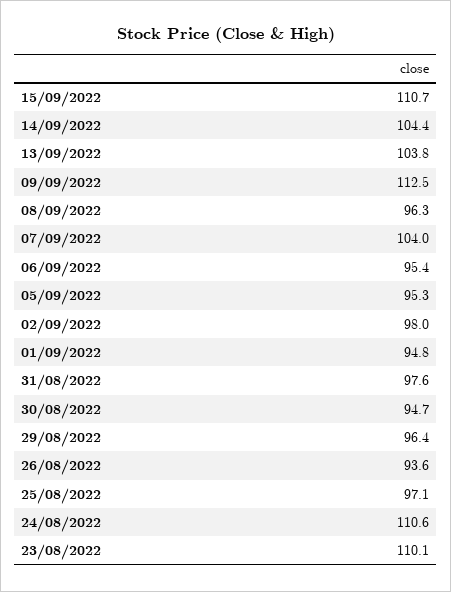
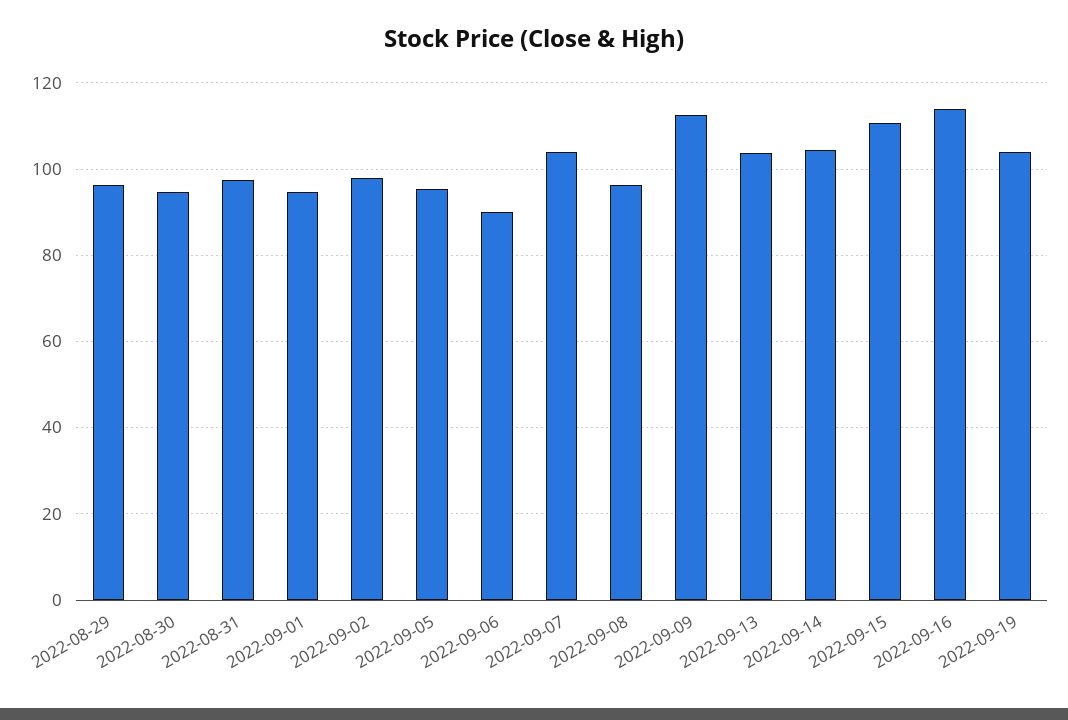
06/09/2022: 95.4 -> 90
26/08/2022: 93.6 -> none
25/08/2022: 97.1 -> none
24/08/2022: 110.6 -> none
23/08/2022: 110.1 -> none
2022-09-16: none -> 114
2022-09-19: none -> 104

